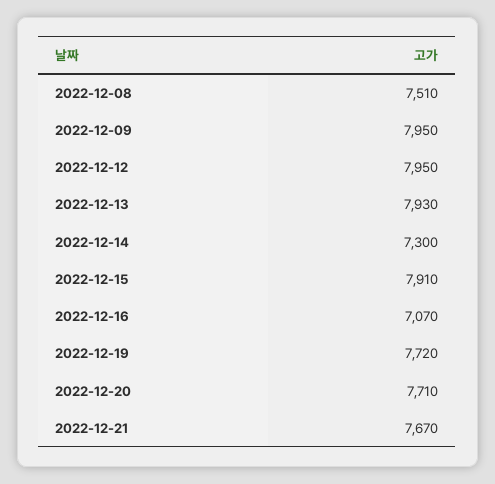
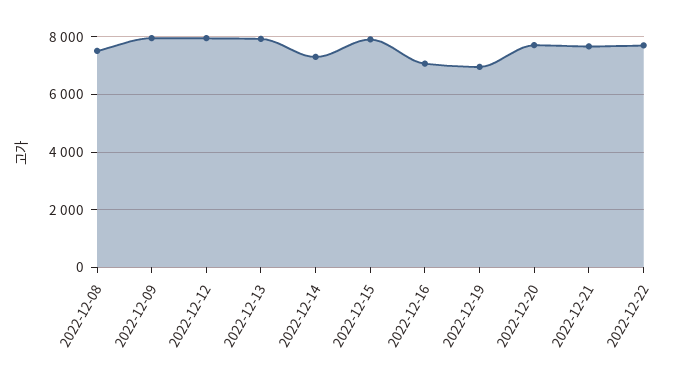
2022-12-19: 7720 -> 7000
2022-12-22: none -> 7750

